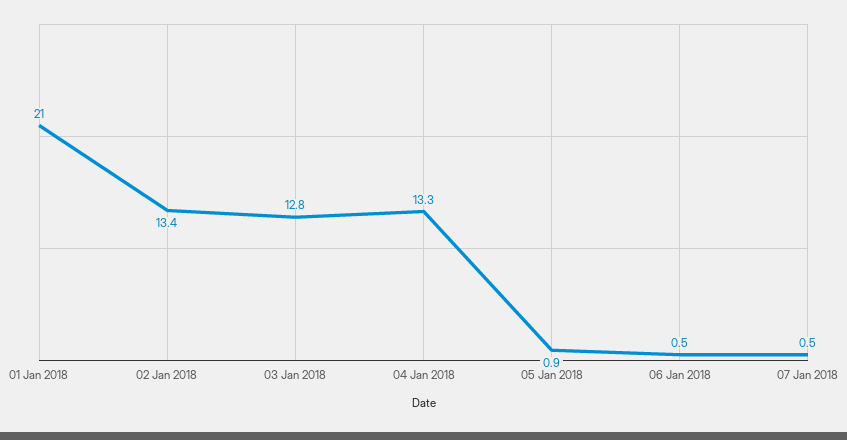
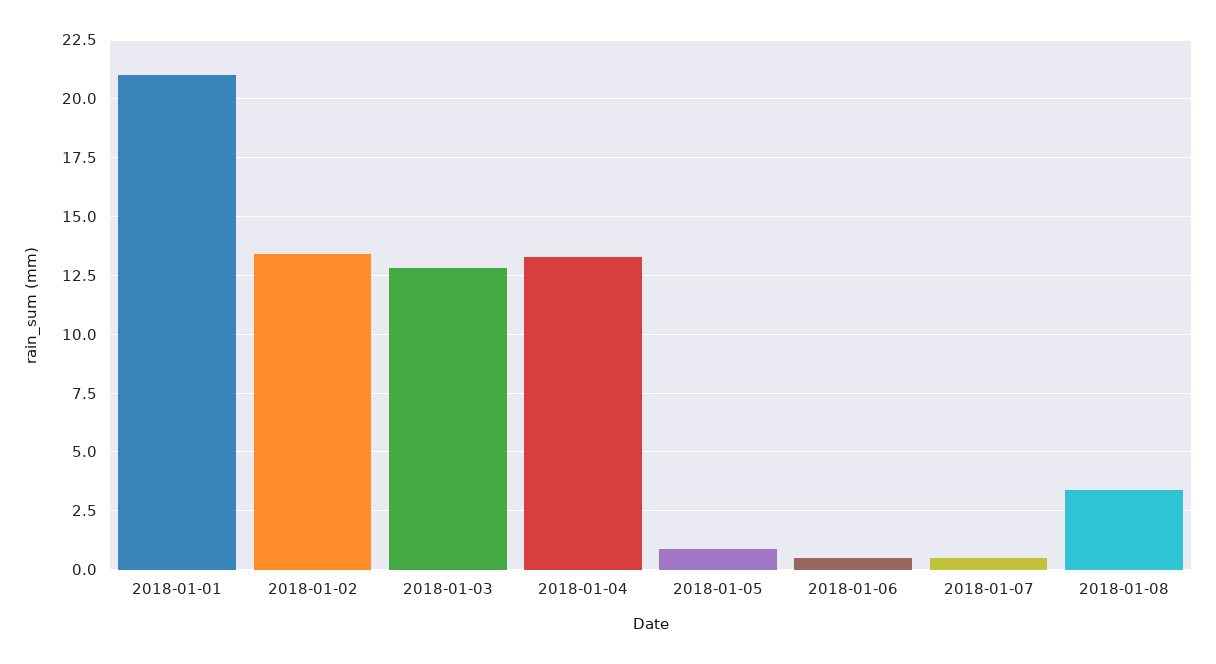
2018-01-08: none -> 3.5

